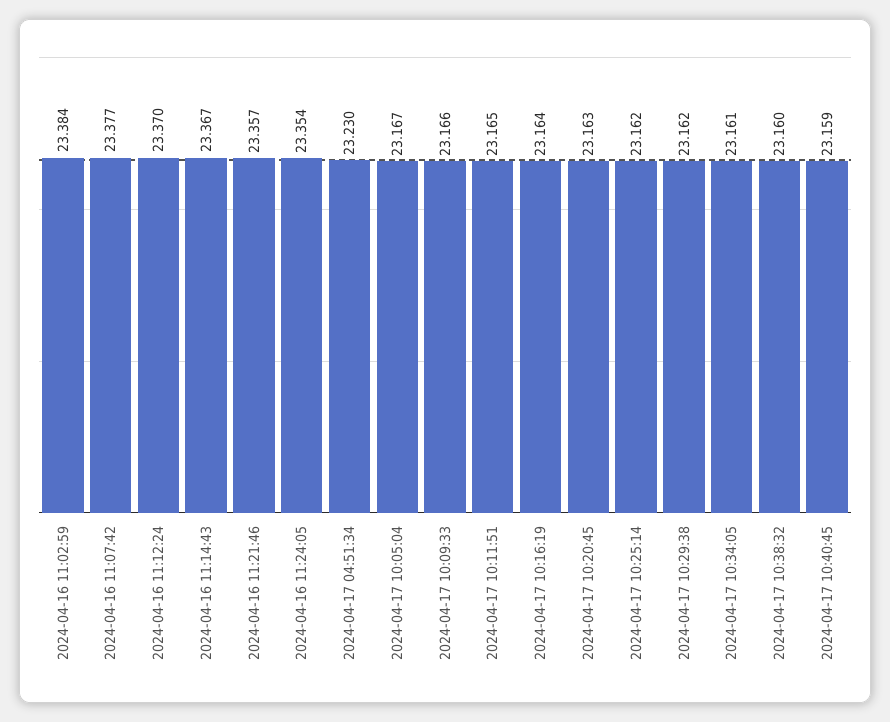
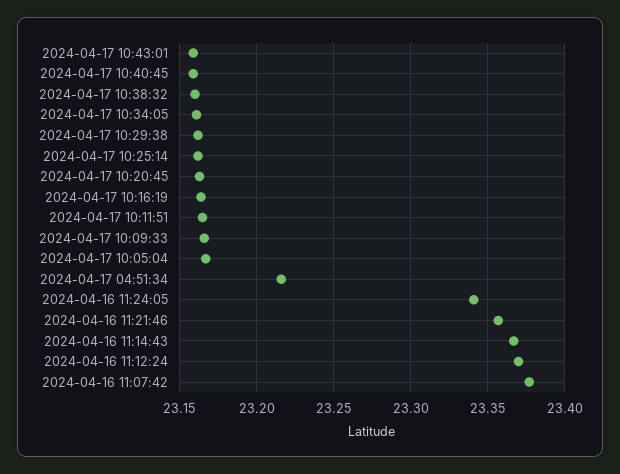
2024-04-16 11:02:59: 23.384 -> none
2024-04-16 11:24:05: 23.354 -> 23.34
2024-04-17 04:51:34: 23.23 -> 23.215
2024-04-17 10:43:01: none -> 23.16

